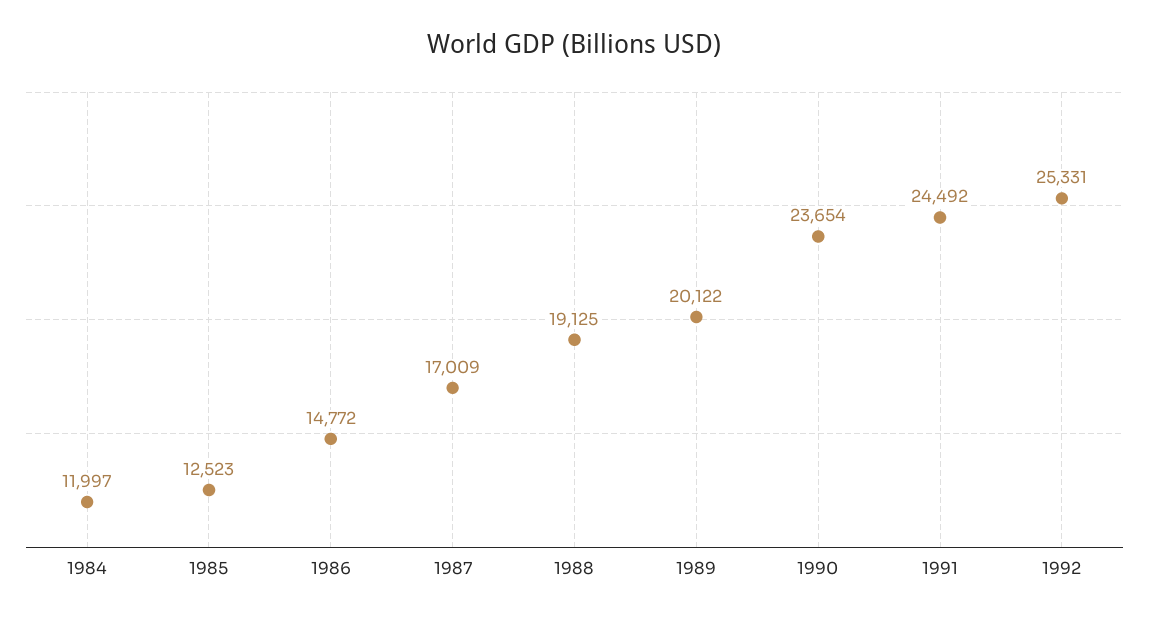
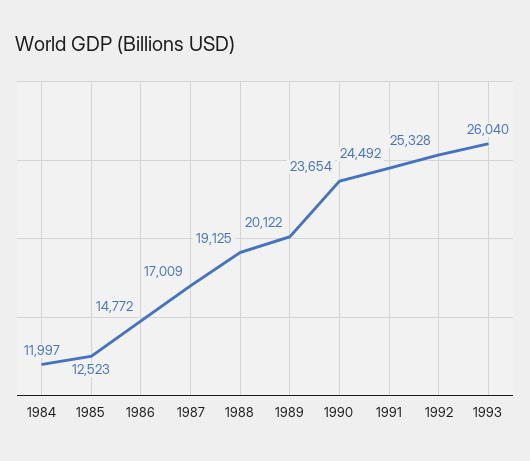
1992: 25331 -> 25328
1993: none -> 26040

